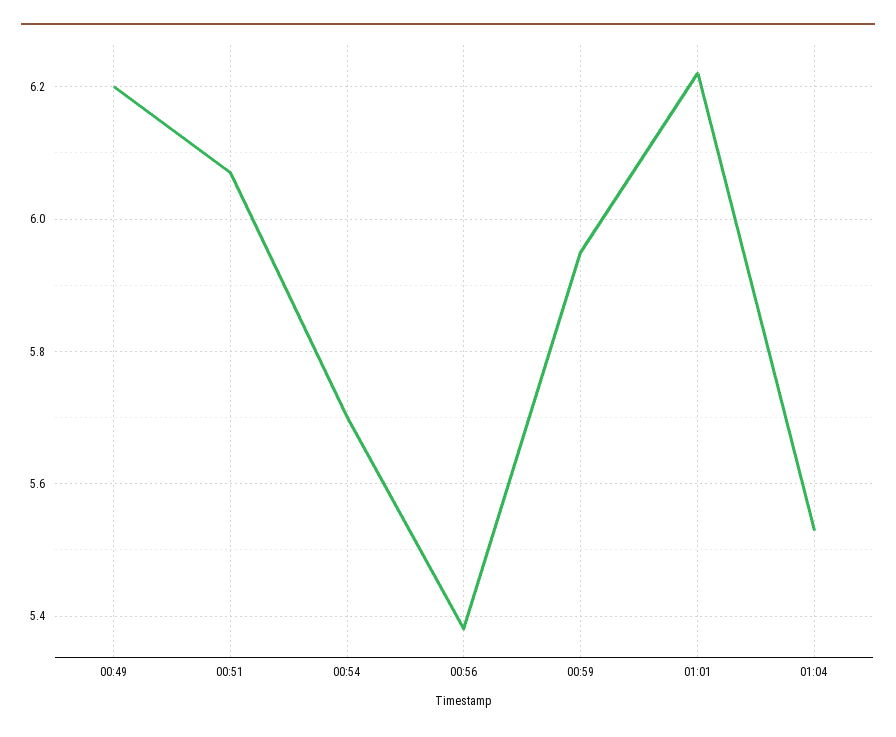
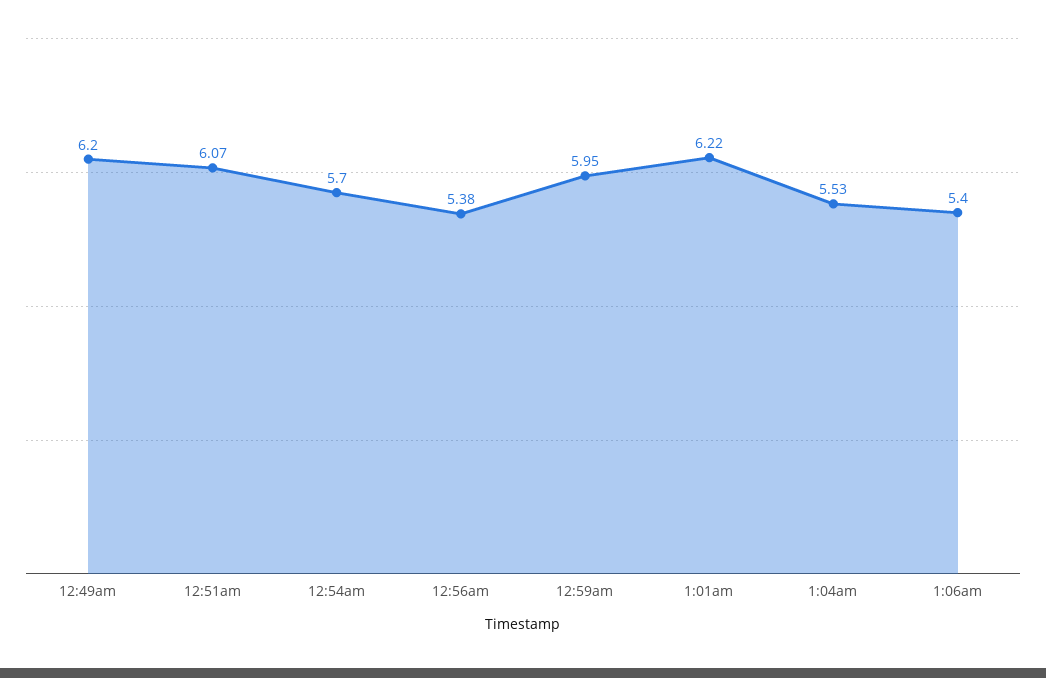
1:06am: none -> 5.4

